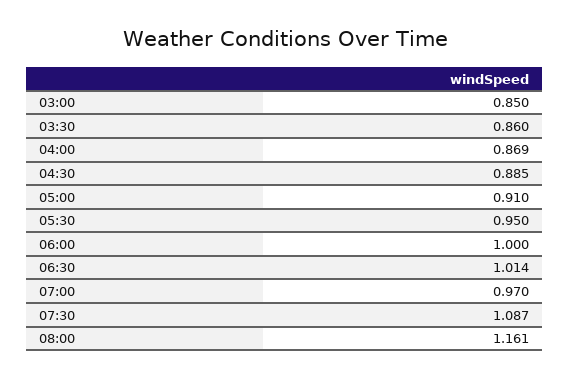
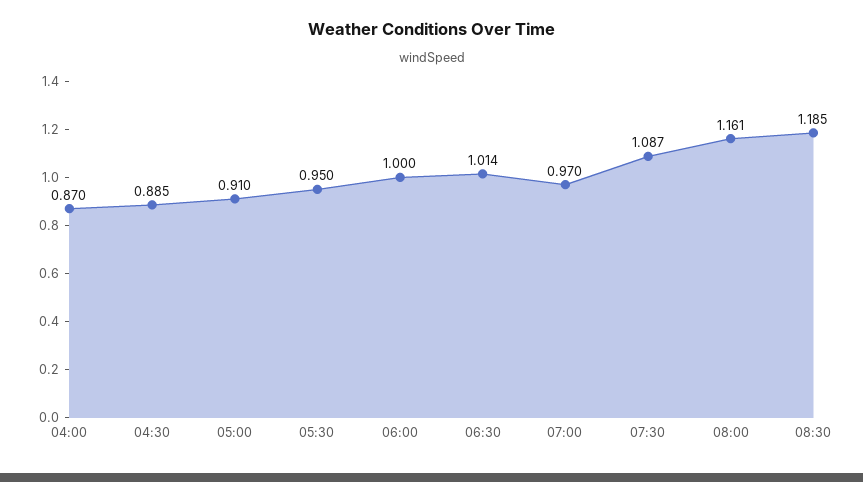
03:00: 0.85 -> none
03:30: 0.86 -> none
04:00: 0.869 -> 0.87
08:30: none -> 1.185

